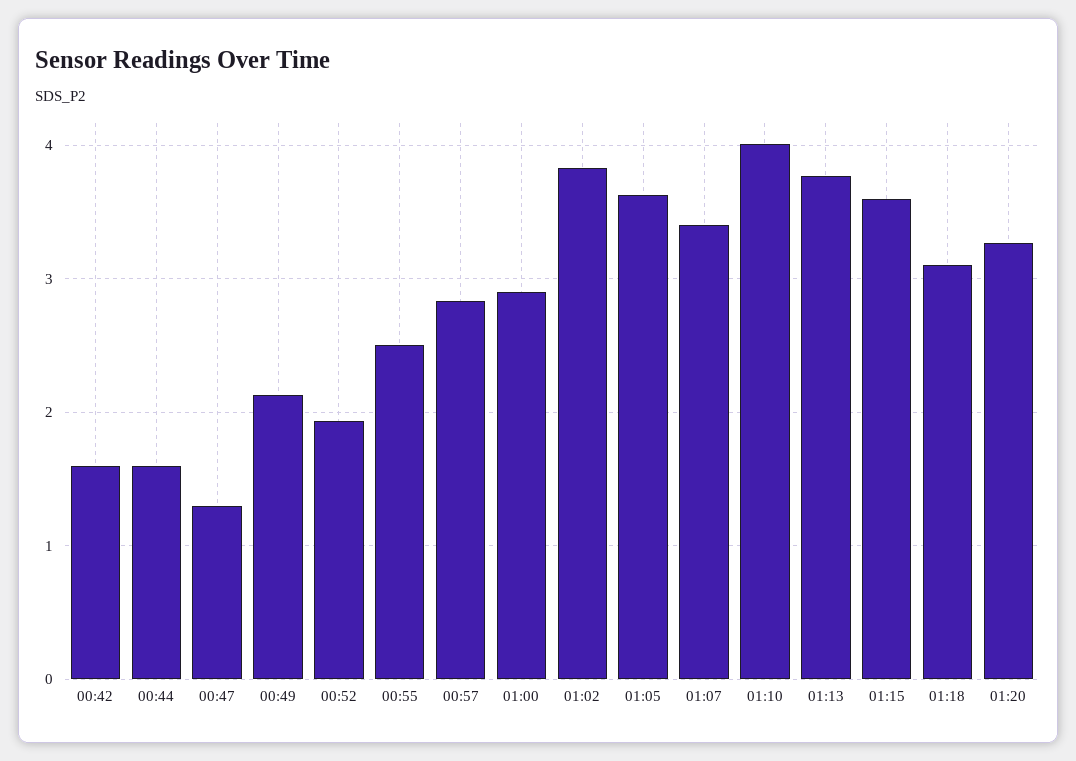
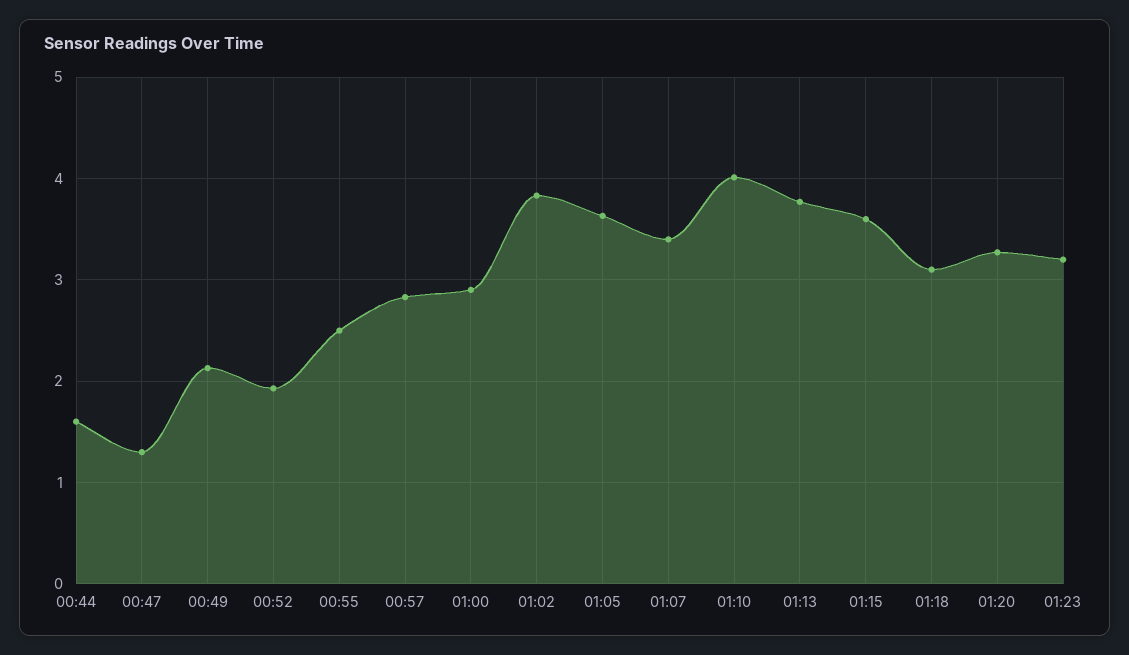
00:42: 1.6 -> none
01:23: none -> 3.2

